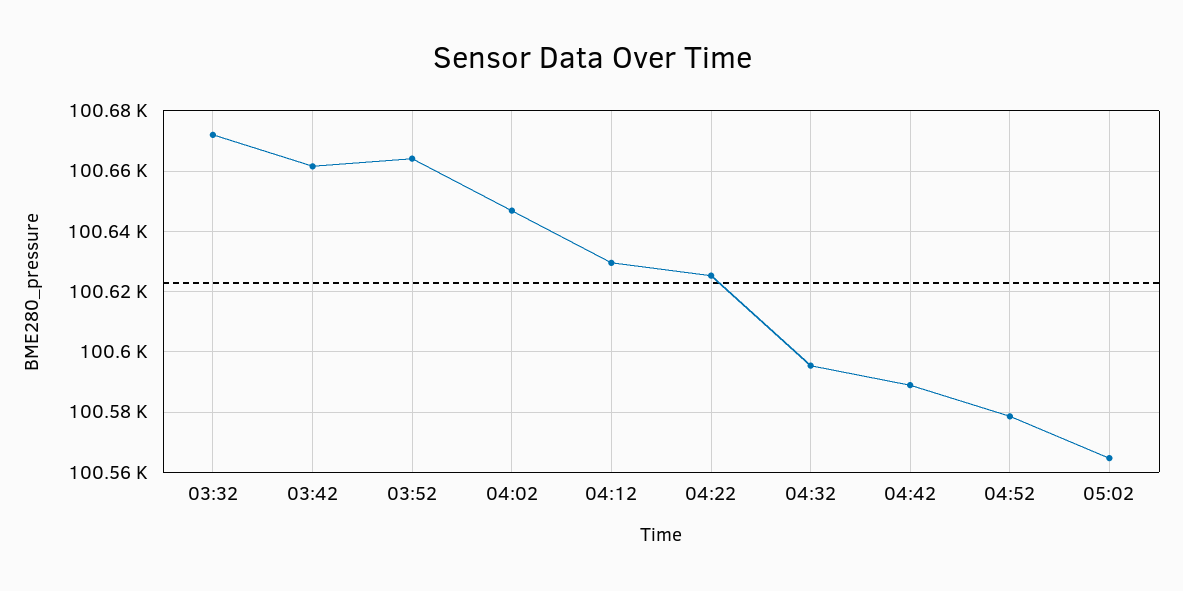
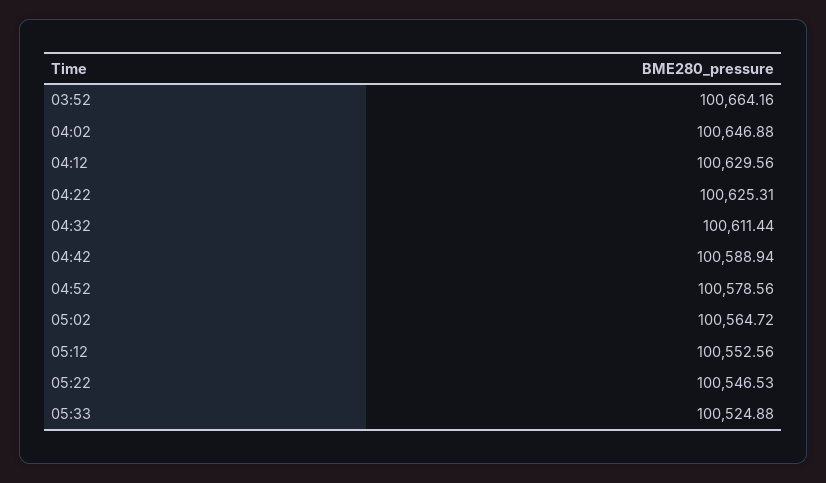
03:32: 100672 -> none
03:42: 100662 -> none
04:32: 100596 -> 100611.44
05:12: none -> 100552.56
05:22: none -> 100546.53
05:33: none -> 100524.88

